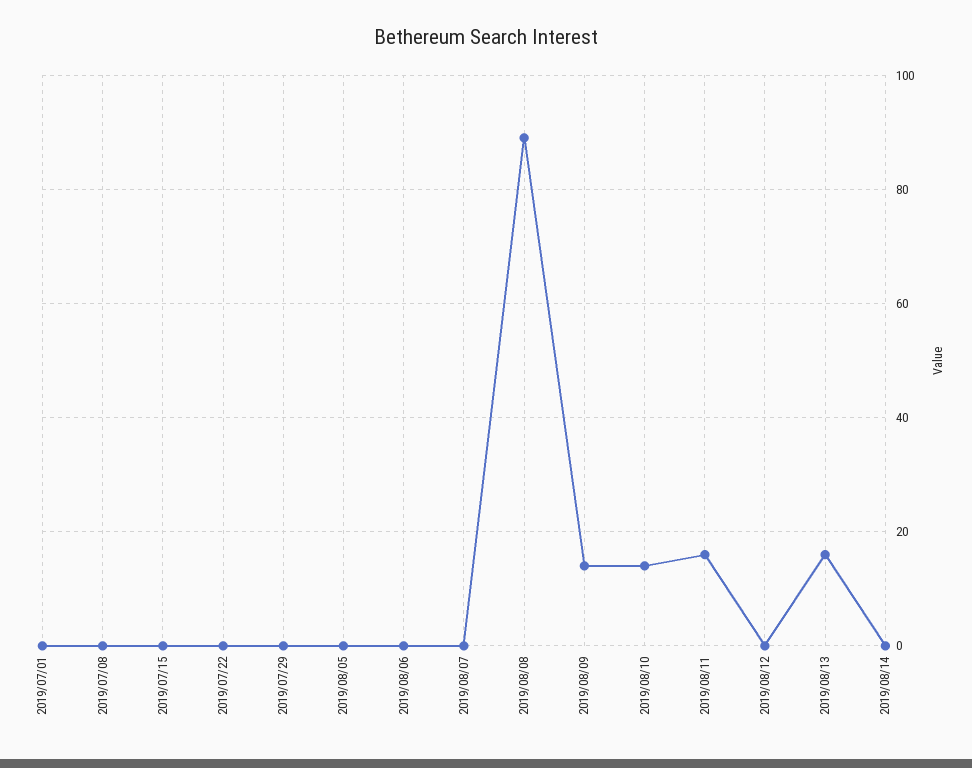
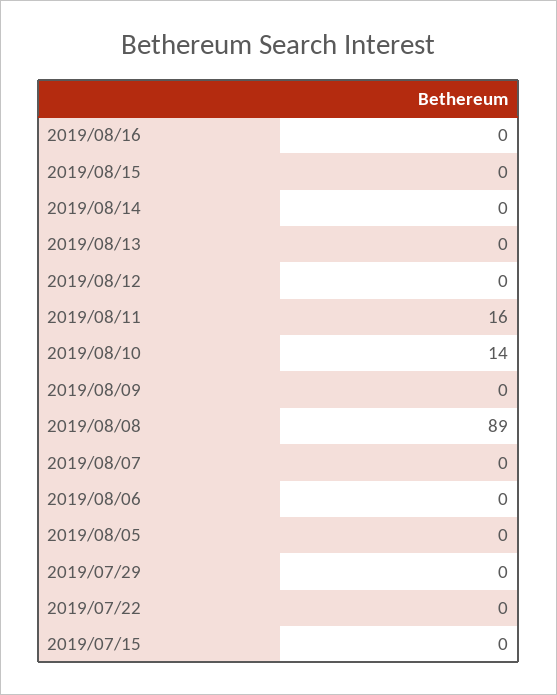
2019/07/01: 0 -> none
2019/07/08: 0 -> none
2019/08/09: 15 -> 0
2019/08/13: 15 -> 0
2019/08/16: none -> 0
2019/08/15: none -> 0

